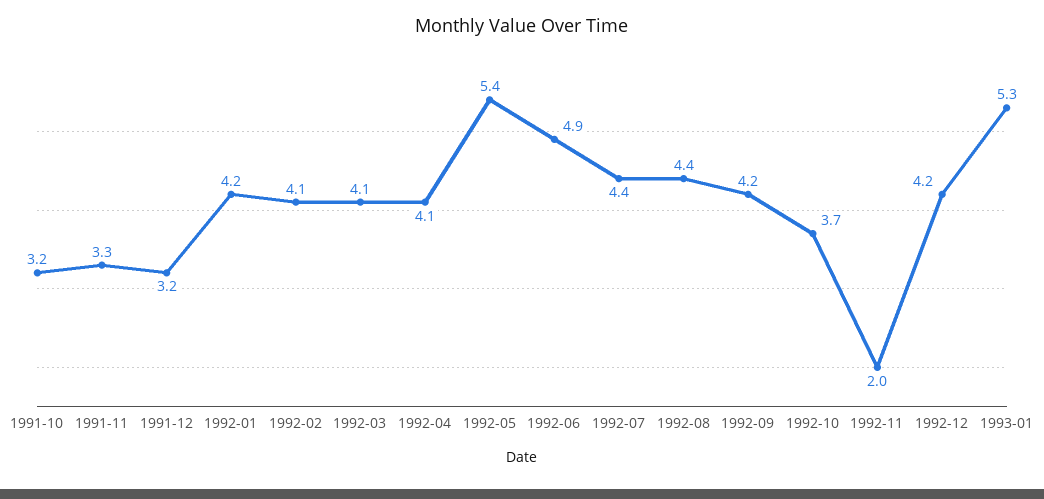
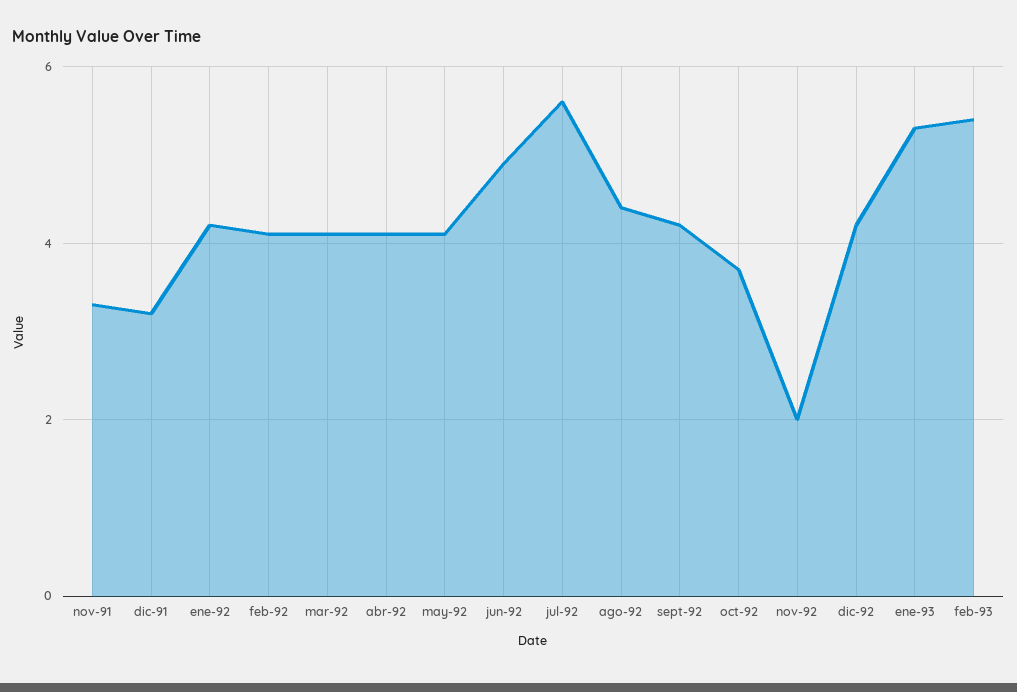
1991-10: 3.2 -> none
1992-05: 5.4 -> 4
1992-07: 4.4 -> 5.5
feb-93: none -> 5.5

